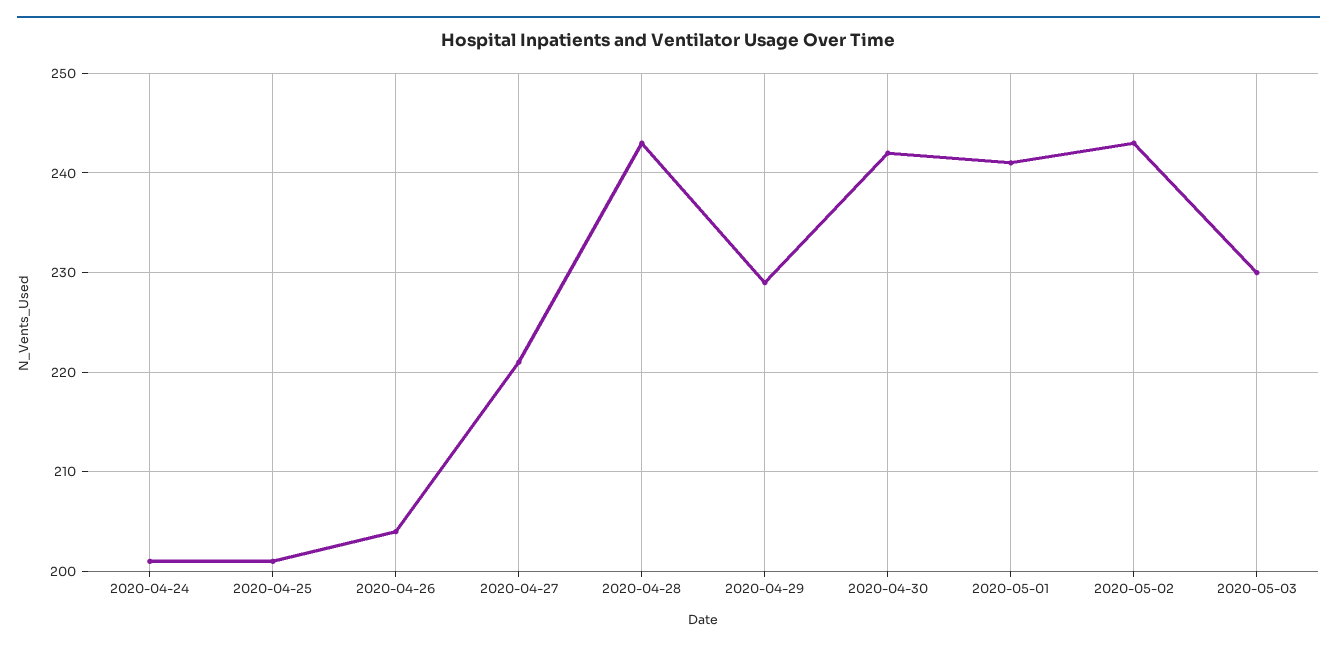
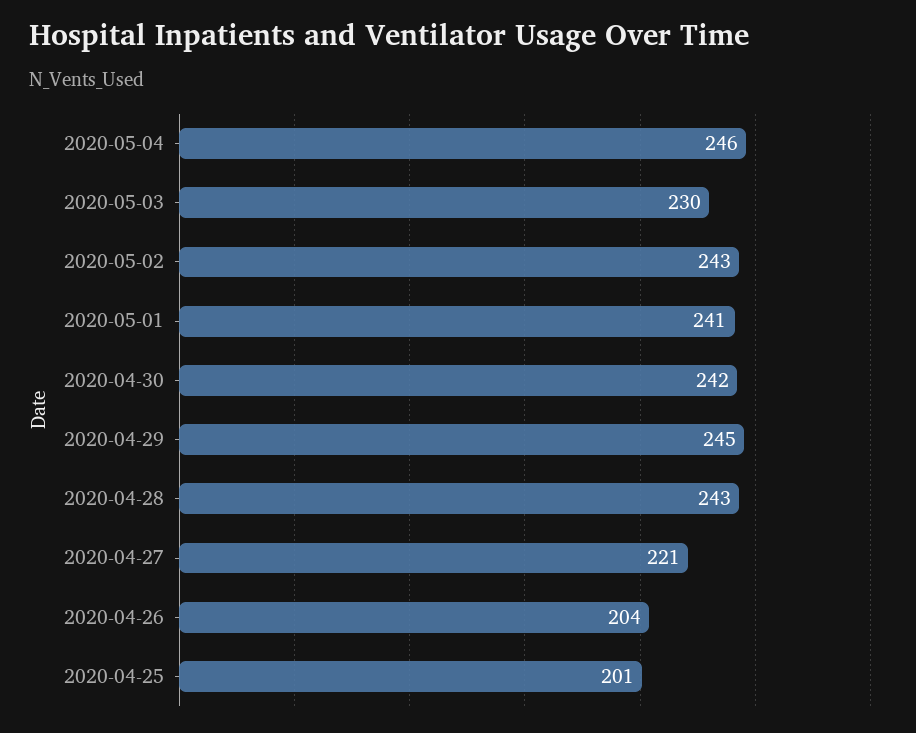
2020-04-24: 201 -> none
2020-04-29: 229 -> 245
2020-05-04: none -> 246

